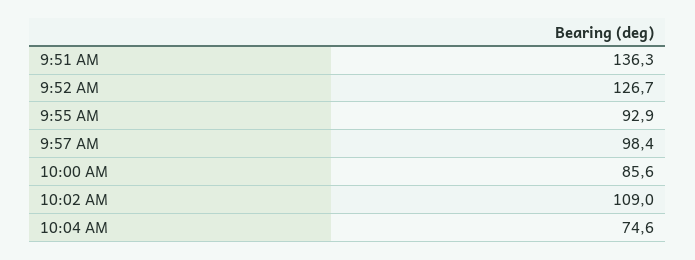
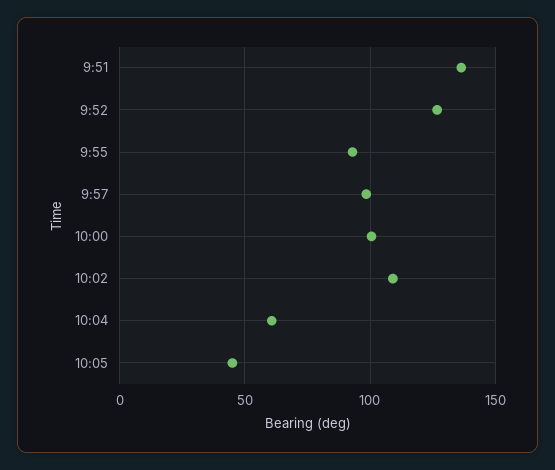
10:00 AM: 85.6 -> 100
10:04 AM: 74.6 -> 60
10:05: none -> 45

